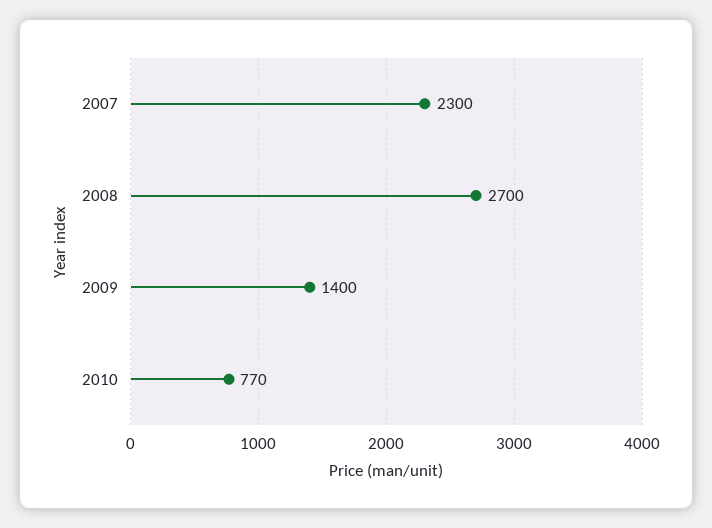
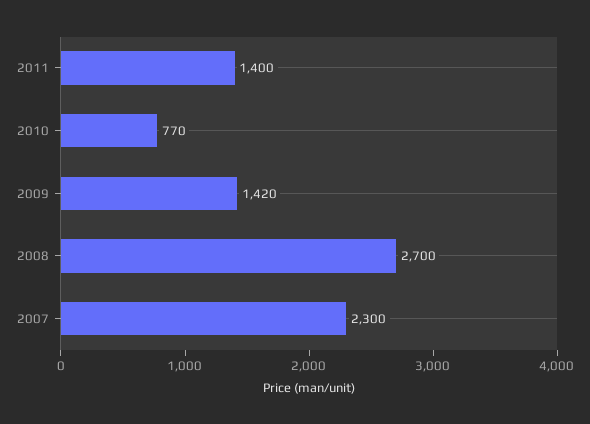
2009: 1400 -> 1420
2011: none -> 1400

